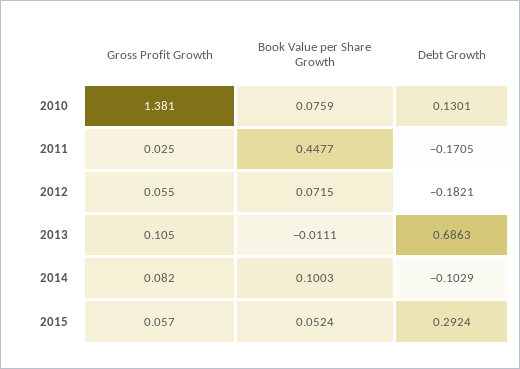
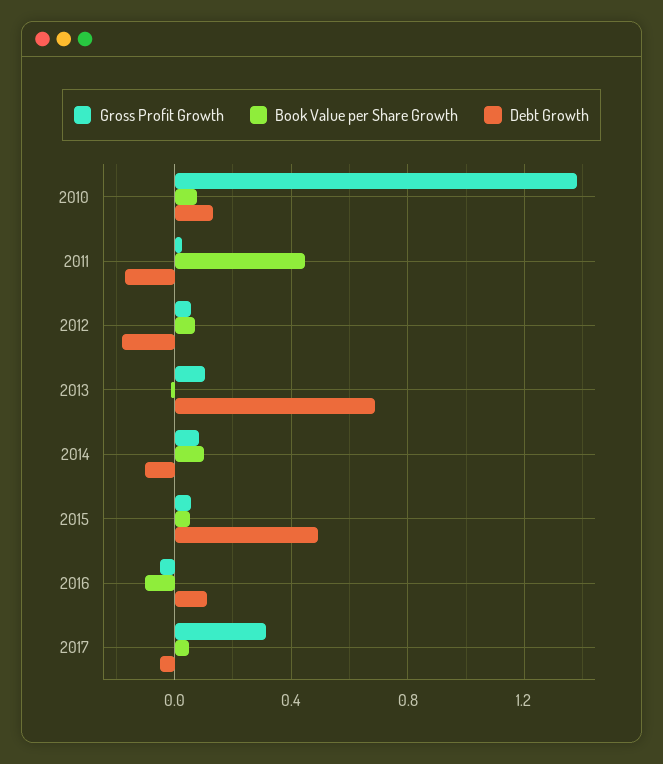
Debt Growth, 2015: 0.2924 -> 0.5
Gross Profit Growth, 2016: none -> -0.05
Book Value per Share Growth, 2016: none -> -0.1
Debt Growth, 2016: none -> 0.1
Gross Profit Growth, 2017: none -> 0.3
Book Value per Share Growth, 2017: none -> 0.05
Debt Growth, 2017: none -> -0.05

